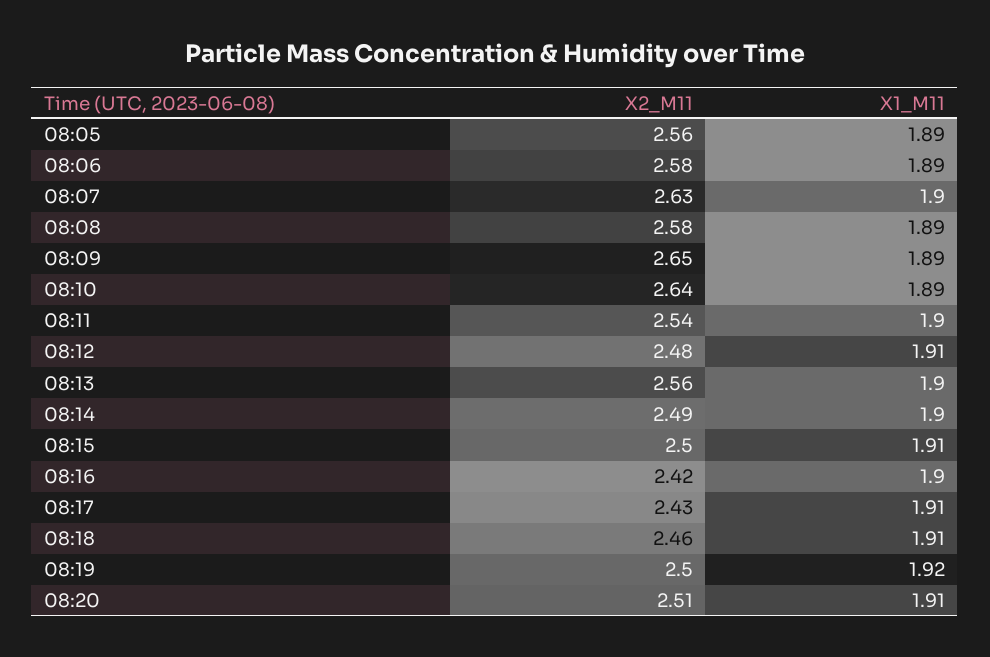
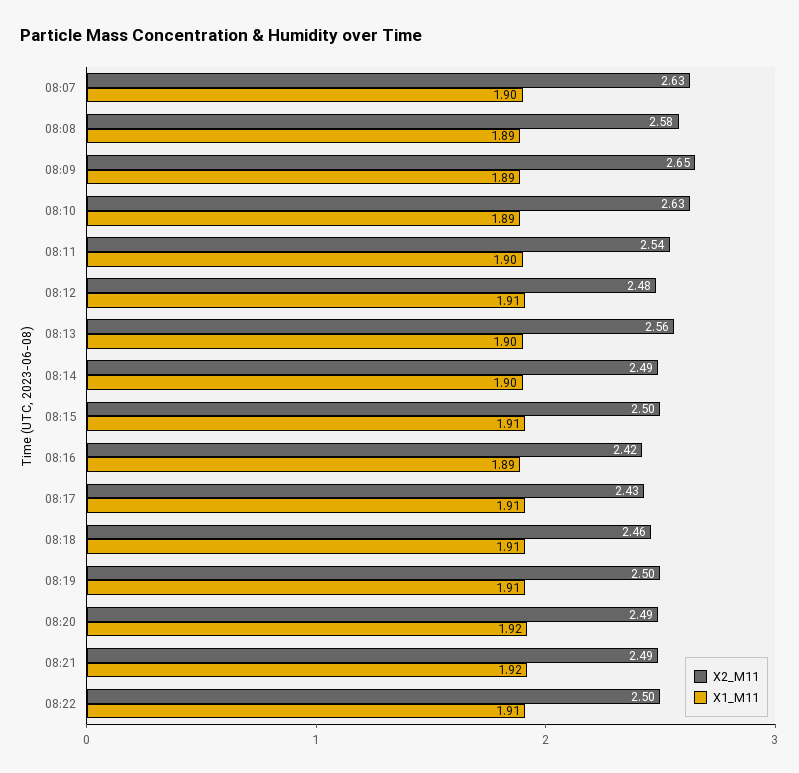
X2_M11, 08:05: 2.56 -> none
X1_M11, 08:05: 1.89 -> none
X2_M11, 08:06: 2.58 -> none
X1_M11, 08:06: 1.89 -> none
X2_M11, 08:10: 2.64 -> 2.63
X1_M11, 08:16: 1.9 -> 1.89
X1_M11, 08:19: 1.92 -> 1.91
X2_M11, 08:20: 2.51 -> 2.49
X1_M11, 08:20: 1.91 -> 1.92
X2_M11, 08:21: none -> 2.49
X1_M11, 08:21: none -> 1.92
X2_M11, 08:22: none -> 2.5
X1_M11, 08:22: none -> 1.91

